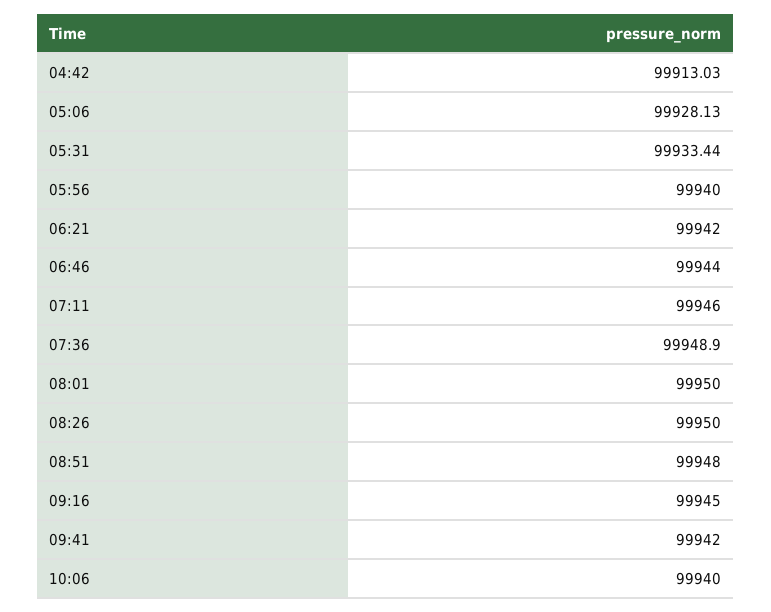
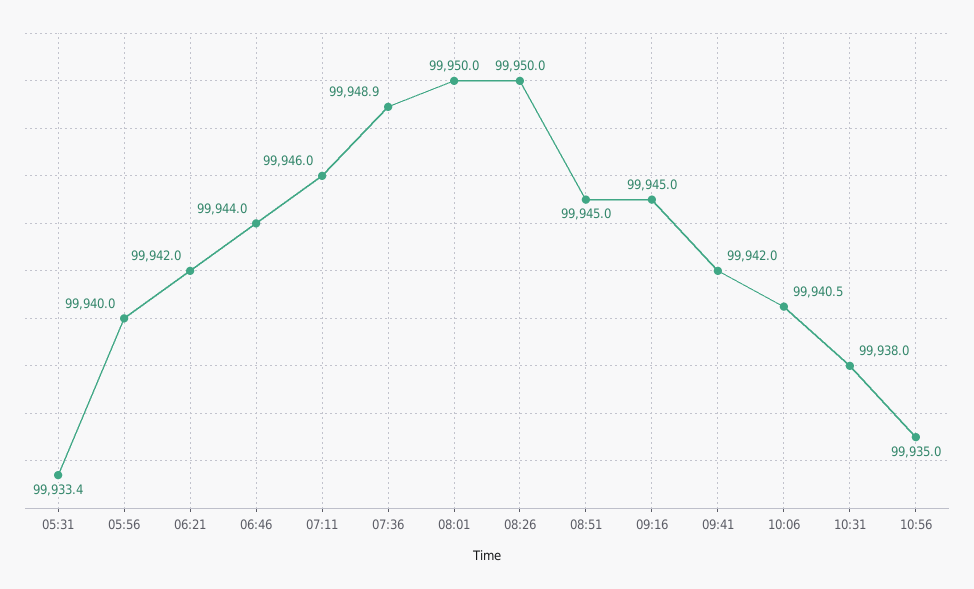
04:42: 99913.03 -> none
05:06: 99928.13 -> none
08:51: 99948 -> 99945
10:06: 99940 -> 99940.5
10:31: none -> 99938
10:56: none -> 99935

